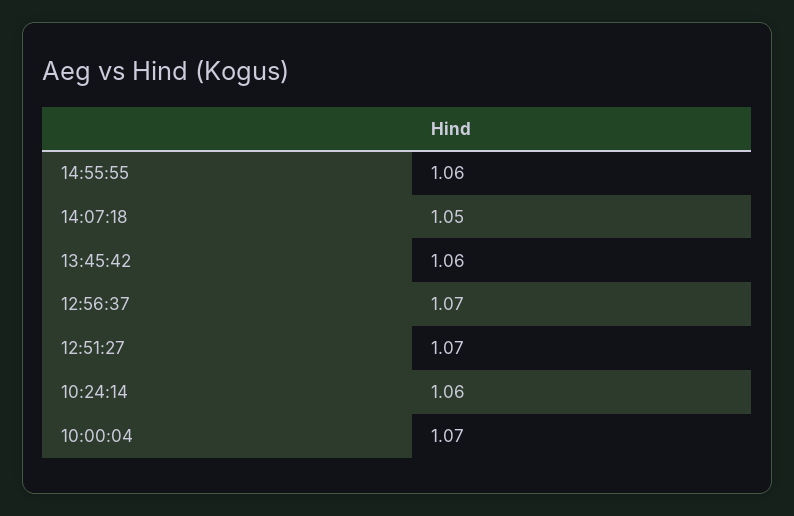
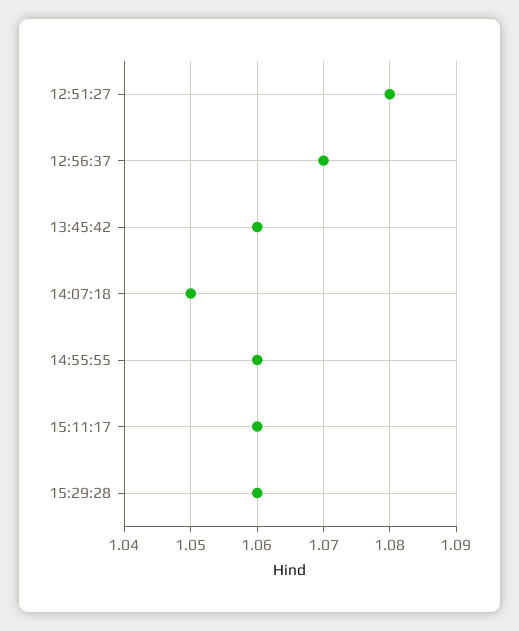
12:51:27: 1.07 -> 1.08
10:24:14: 1.06 -> none
10:00:04: 1.07 -> none
15:11:17: none -> 1.06
15:29:28: none -> 1.06

